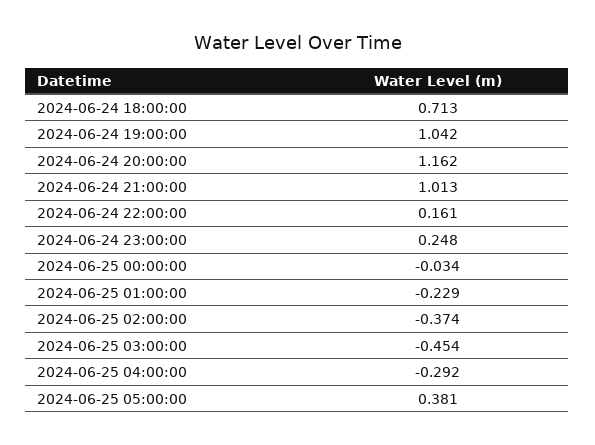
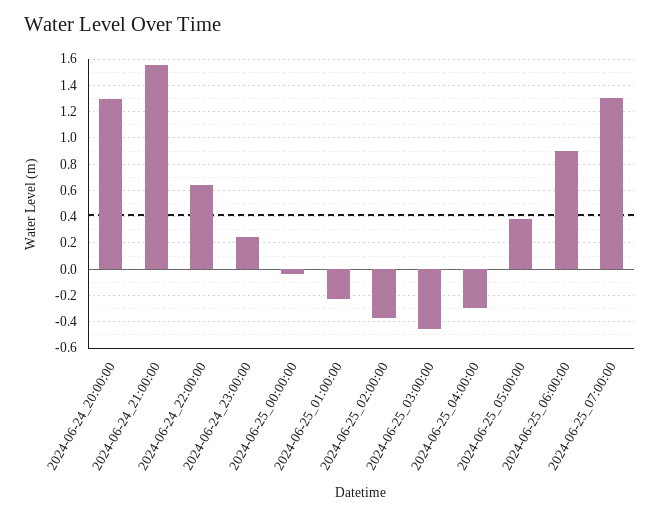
2024-06-24 18:00:00: 0.713 -> none
2024-06-24 19:00:00: 1.042 -> none
2024-06-24 20:00:00: 1.162 -> 1.3
2024-06-24 21:00:00: 1.013 -> 1.55
2024-06-24 22:00:00: 0.161 -> 0.65
2024-06-25_06:00:00: none -> 0.9
2024-06-25_07:00:00: none -> 1.3

